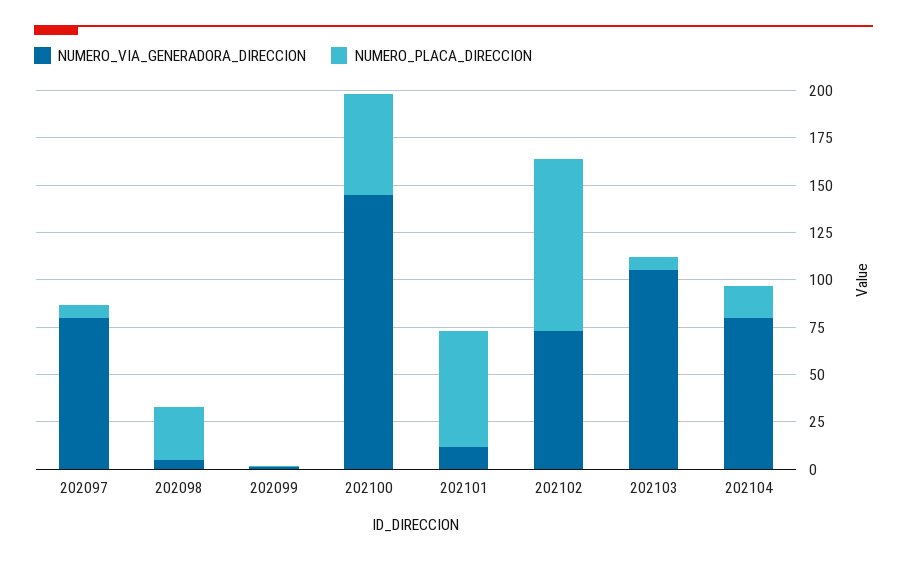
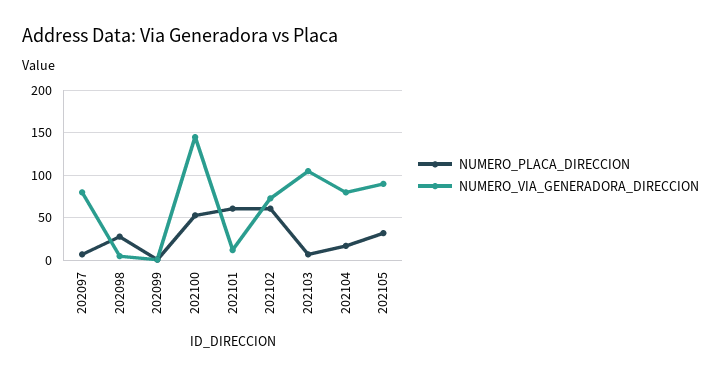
NUMERO_PLACA_DIRECCION, 202102: 90 -> 60
NUMERO_PLACA_DIRECCION, 202105: none -> 30
NUMERO_VIA_GENERADORA_DIRECCION, 202105: none -> 90

